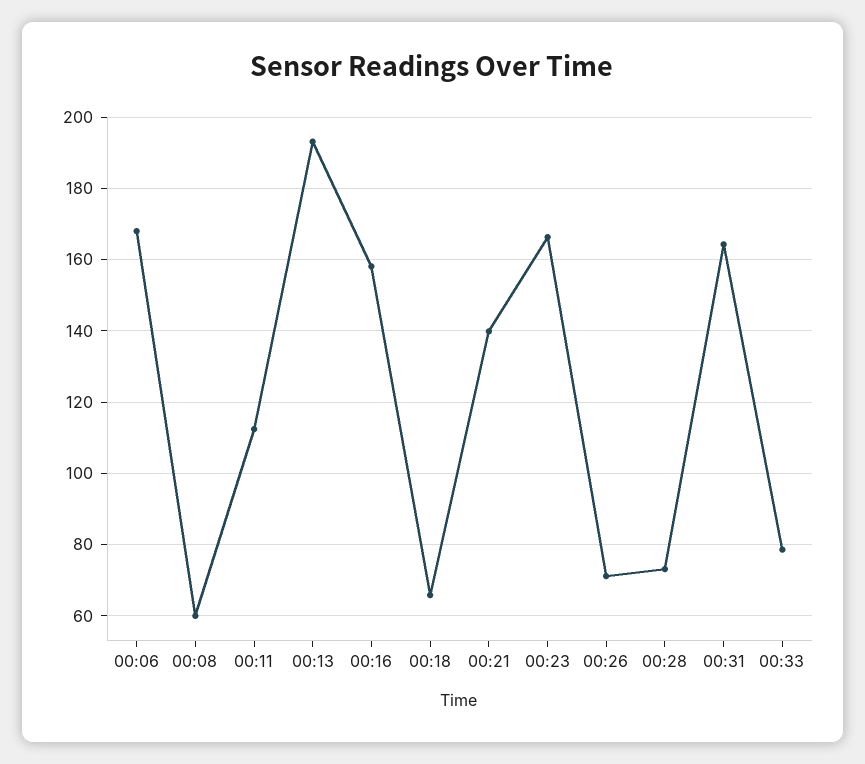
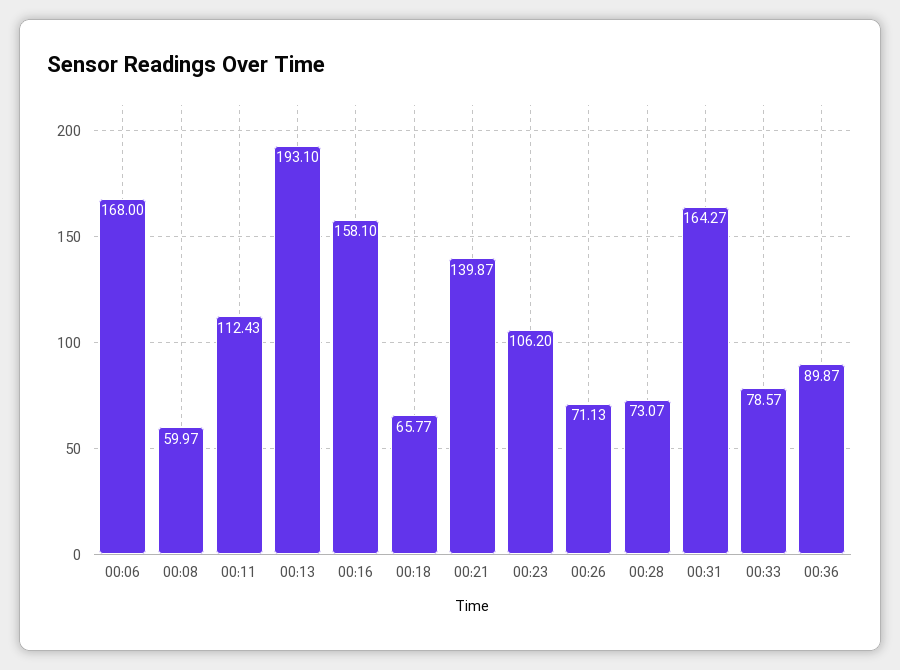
00:23: 166 -> 106.2
00:36: none -> 89.87

